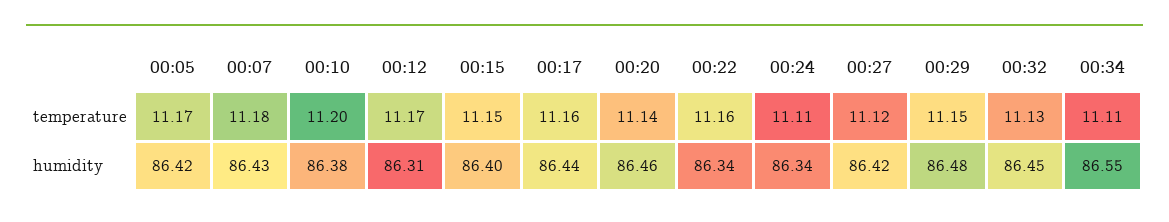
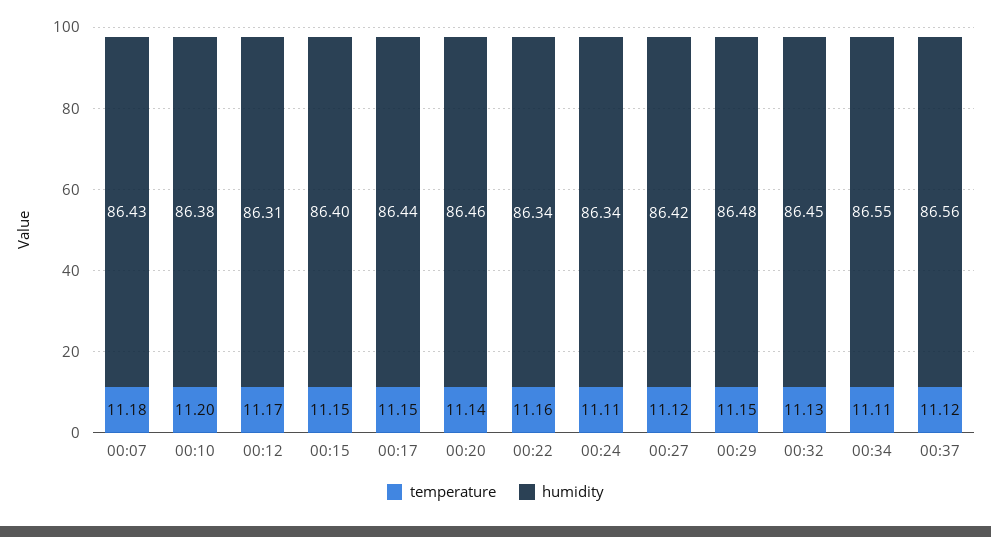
temperature, 00:05: 11.17 -> none
temperature, 00:17: 11.16 -> 11.15
humidity, 00:05: 86.42 -> none
temperature, 00:37: none -> 11.12
humidity, 00:37: none -> 86.56

